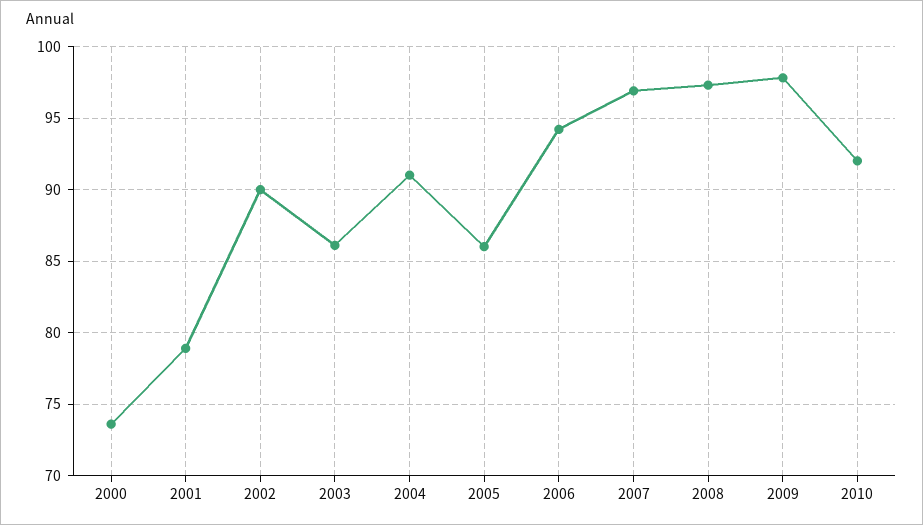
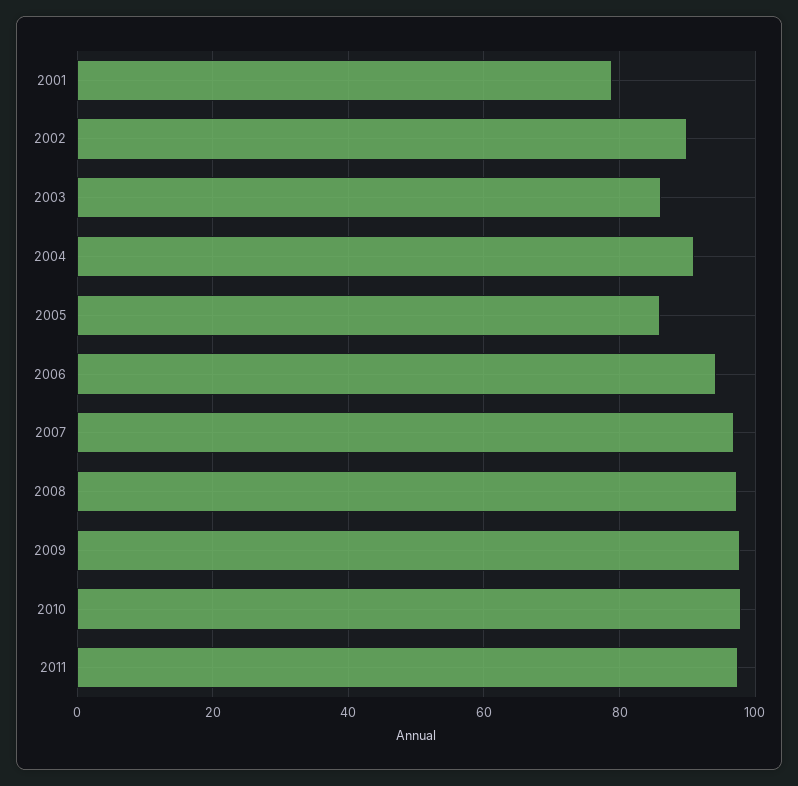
2000: 73.5 -> none
2010: 92 -> 98
2011: none -> 98

